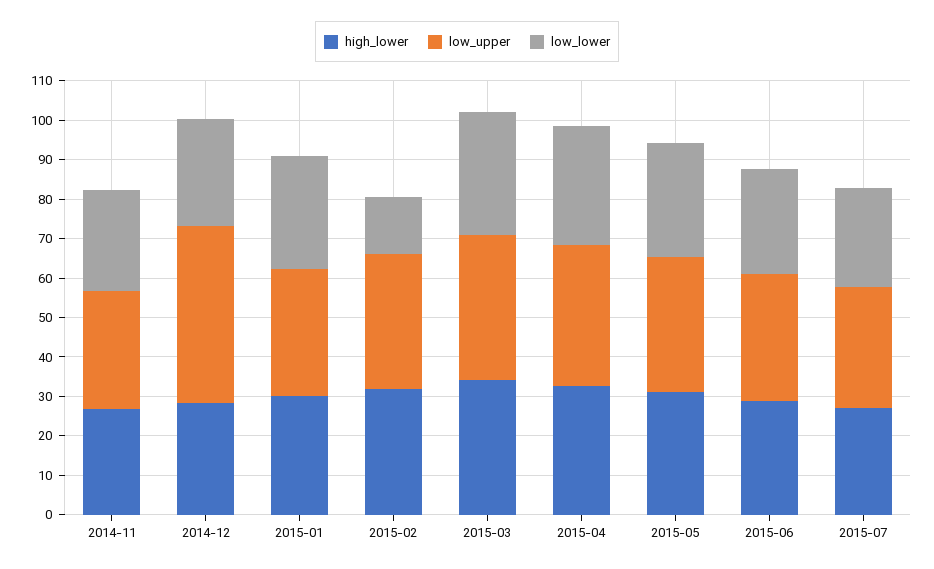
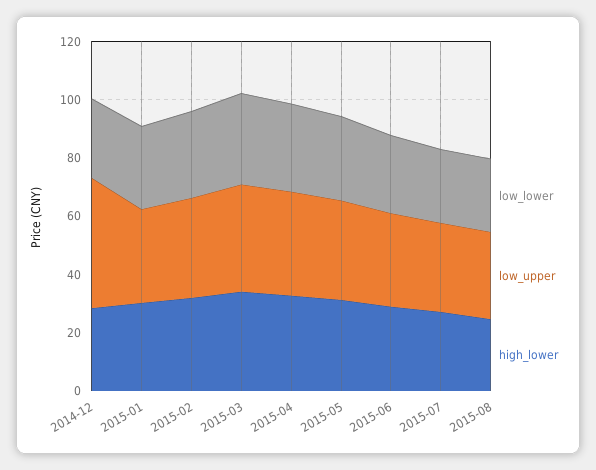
high_lower, 2014-11: 27.5 -> none
low_upper, 2014-11: 30 -> none
low_lower, 2014-11: 25 -> none
low_lower, 2015-02: 15 -> 30
low_lower, 2015-08: none -> 25
low_upper, 2015-08: none -> 30
high_lower, 2015-08: none -> 25

